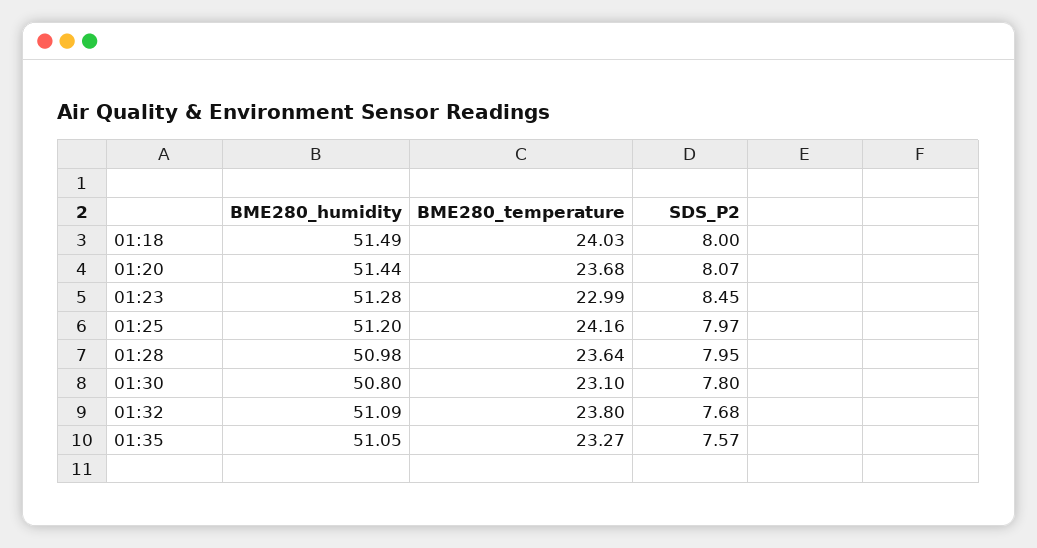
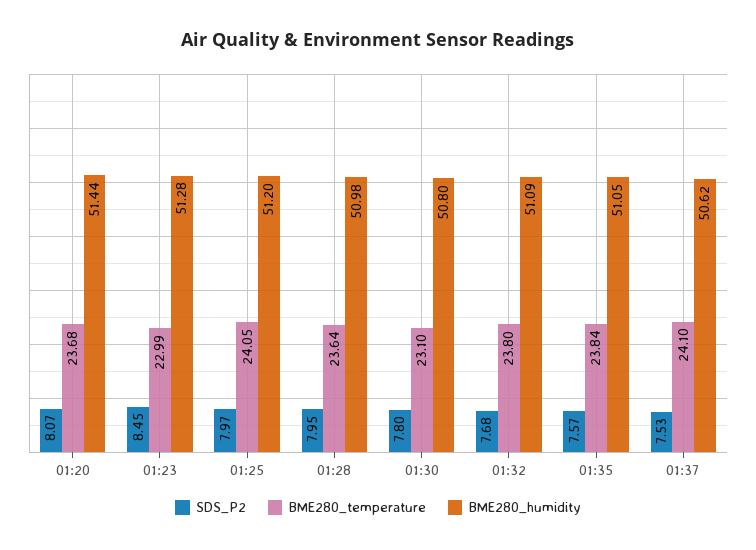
BME280_humidity, 01:18: 51.49 -> none
BME280_temperature, 01:18: 24.03 -> none
SDS_P2, 01:18: 8 -> none
BME280_temperature, 01:25: 24.16 -> 24.05
BME280_temperature, 01:35: 23.27 -> 23.84
SDS_P2, 01:37: none -> 7.53
BME280_temperature, 01:37: none -> 24.1
BME280_humidity, 01:37: none -> 50.62

